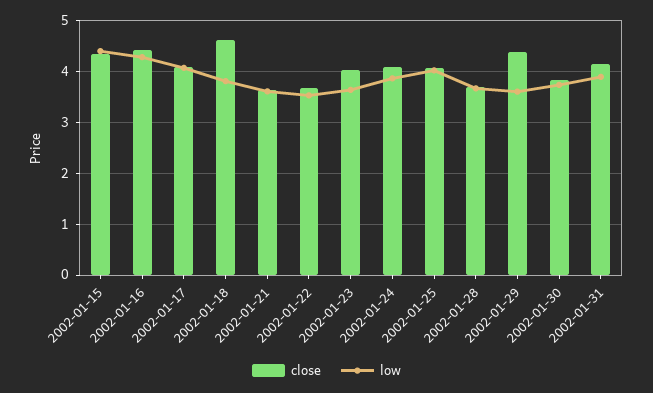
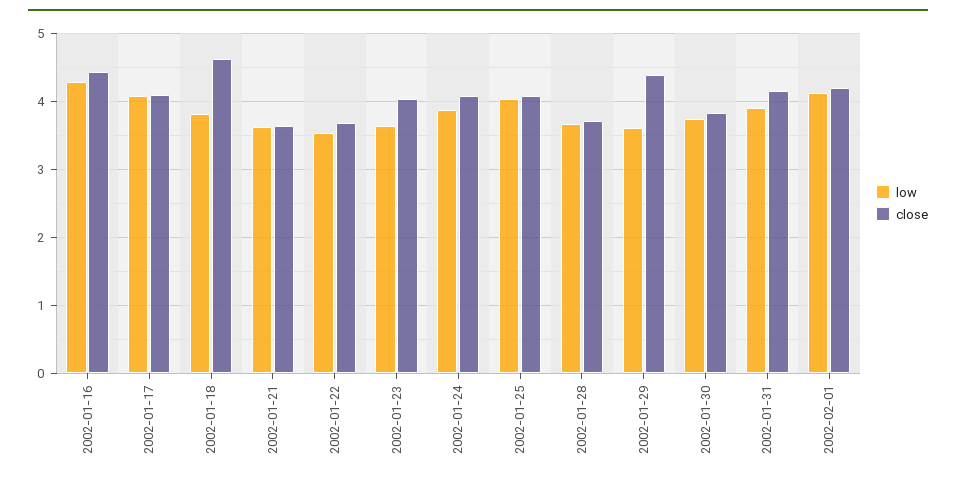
close, 2002-01-15: 4.4 -> none
low, 2002-01-15: 4.4 -> none
low, 2002-02-01: none -> 4.1
close, 2002-02-01: none -> 4.2

